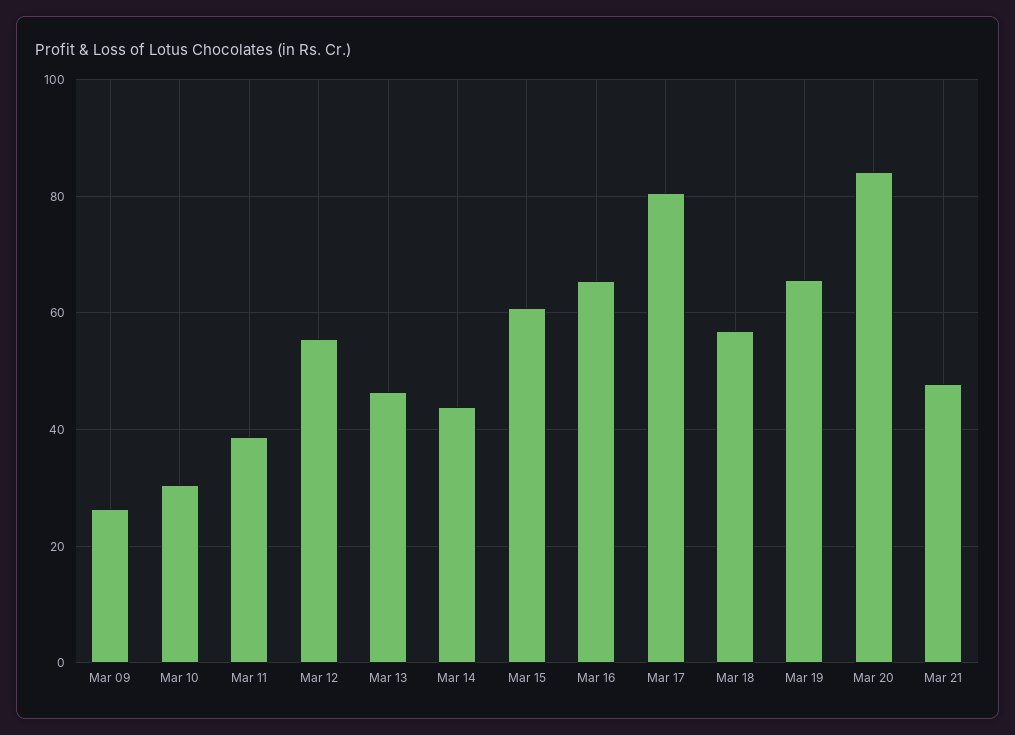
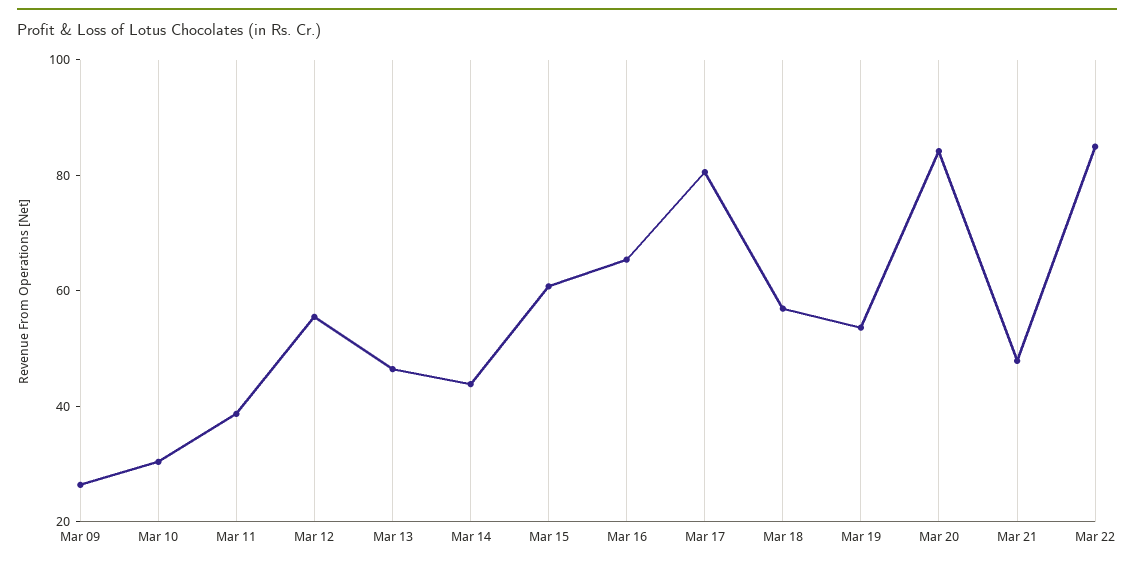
Mar 19: 66 -> 55
Mar 22: none -> 85

